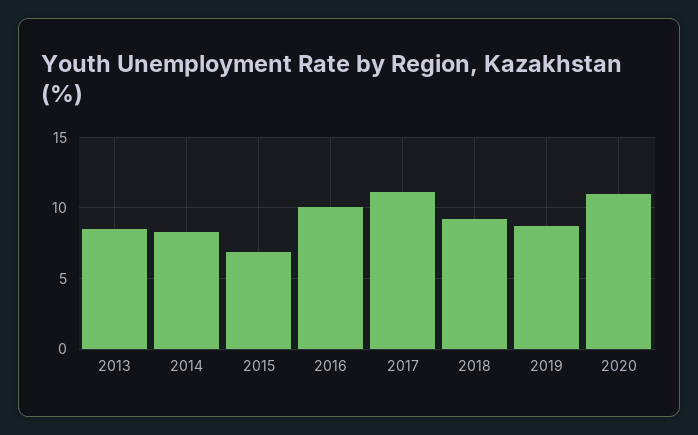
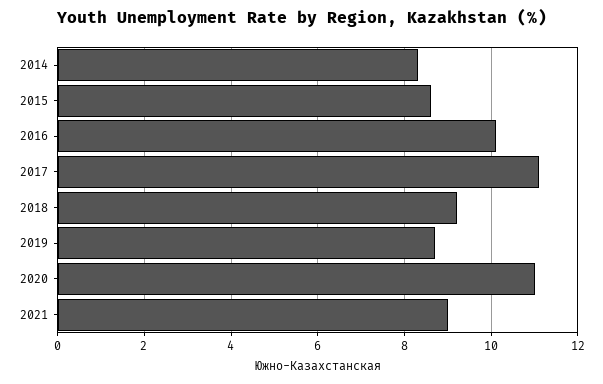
2013: 8.5 -> none
2015: 7 -> 8.5
2021: none -> 9

